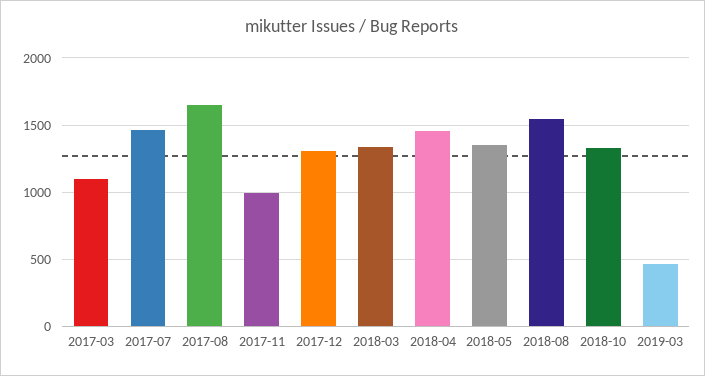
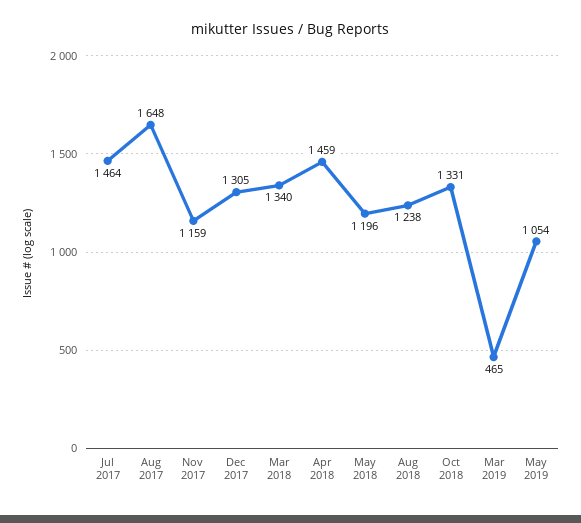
2017-03: 1100 -> none
2017-11: 1000 -> 1159
2018-05: 1350 -> 1196
2018-08: 1550 -> 1238
May 2019: none -> 1054

